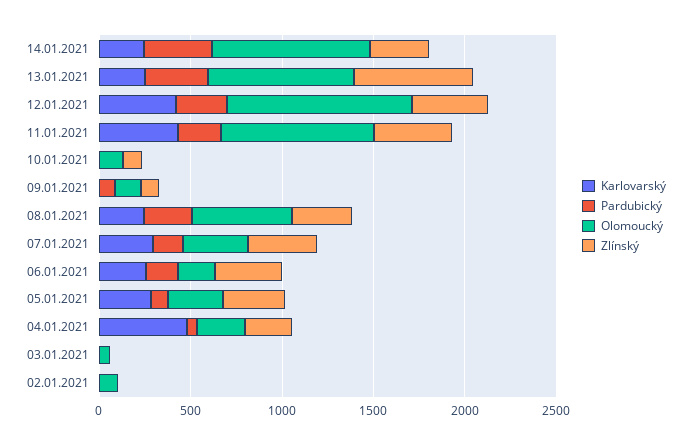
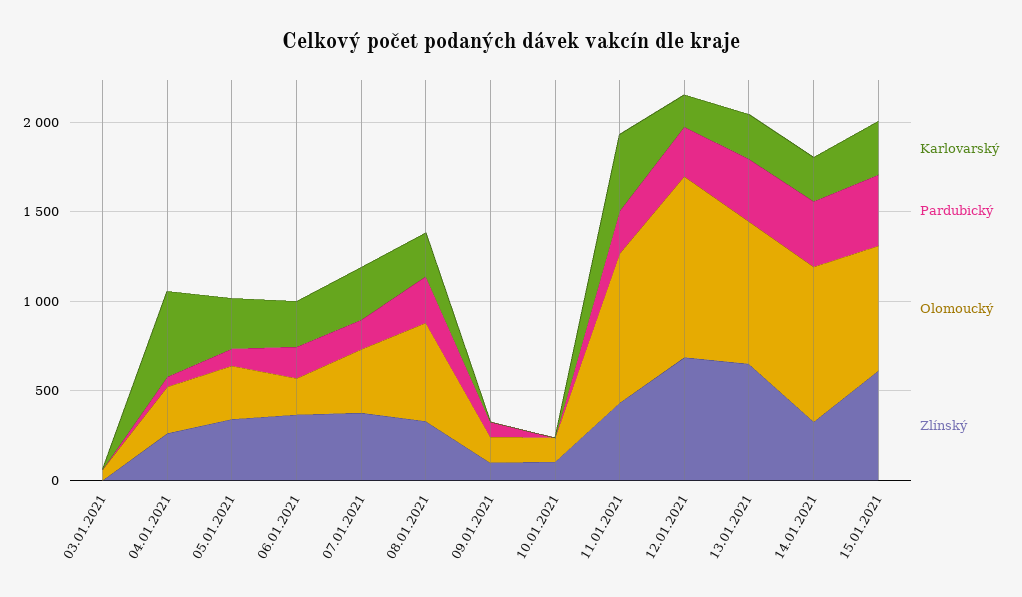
Karlovarský, 12.01.2021: 400 -> 200
Zlínský, 12.01.2021: 400 -> 700
Karlovarský, 02.01.2021: 0 -> none
Pardubický, 02.01.2021: 0 -> none
Olomoucký, 02.01.2021: 100 -> none
Zlínský, 02.01.2021: 0 -> none
Karlovarský, 15.01.2021: none -> 300
Pardubický, 15.01.2021: none -> 400
Olomoucký, 15.01.2021: none -> 700
Zlínský, 15.01.2021: none -> 600

